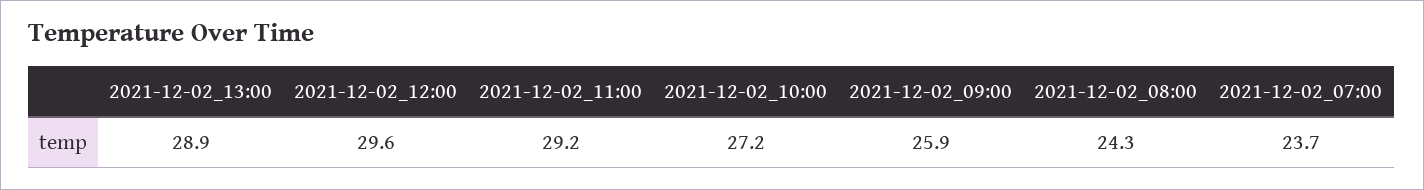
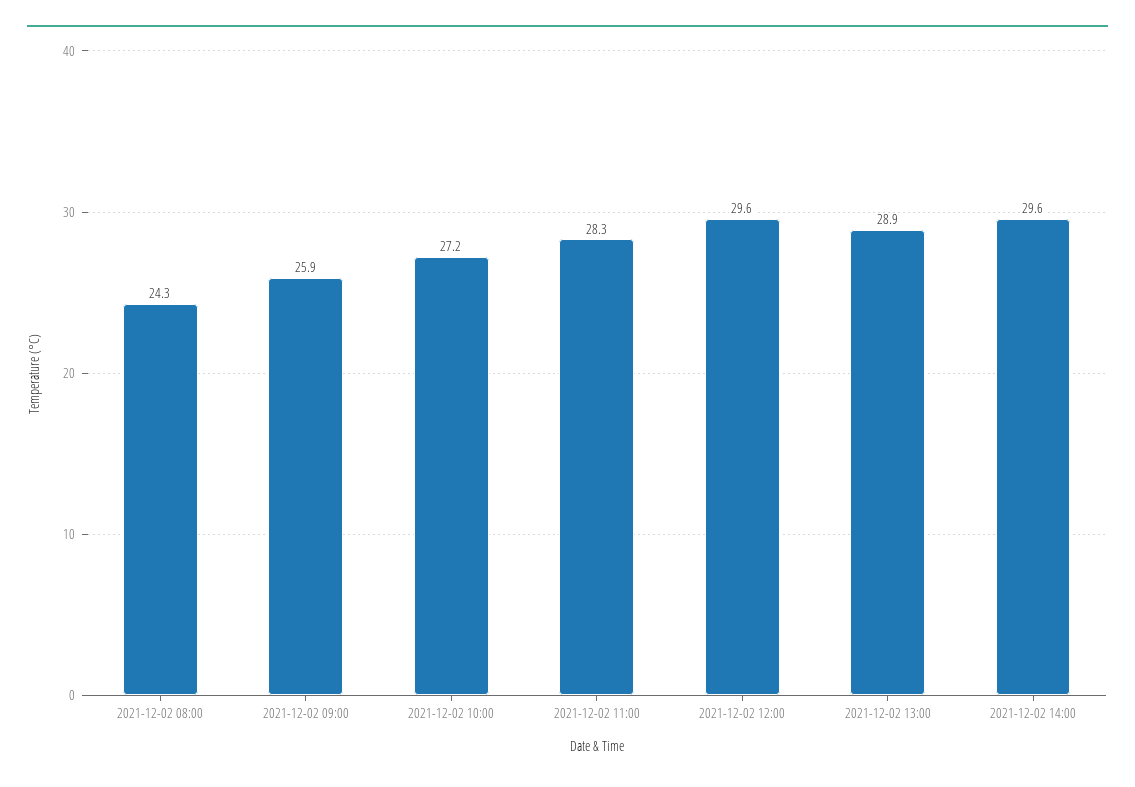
2021-12-02_11:00: 29.2 -> 28.3
2021-12-02_07:00: 23.7 -> none
2021-12-02 14:00: none -> 29.6

